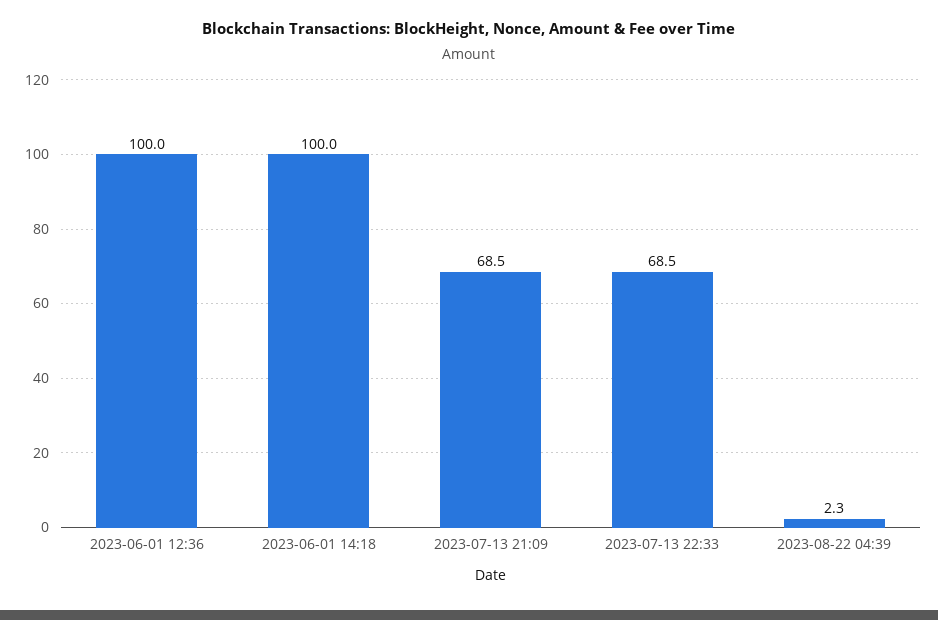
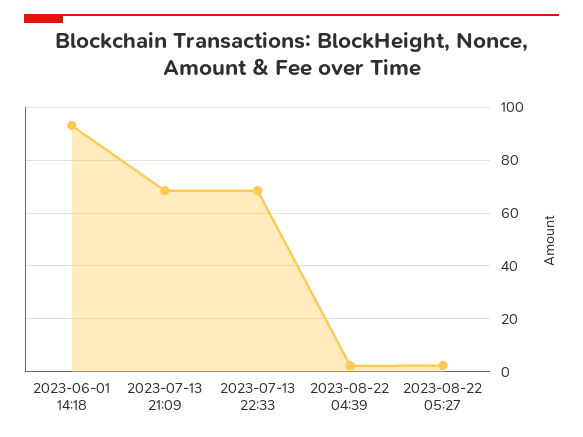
2023-06-01 12:36: 100 -> none
2023-06-01 14:18: 100 -> 92.5
2023-08-22 05:27: none -> 2.5

